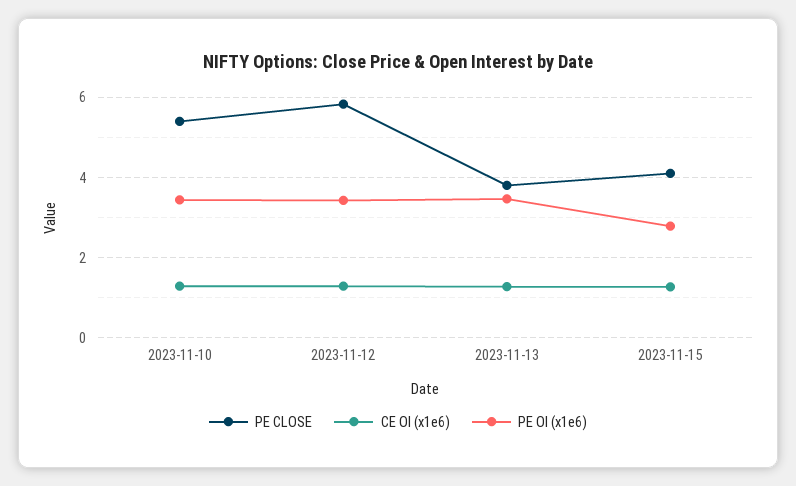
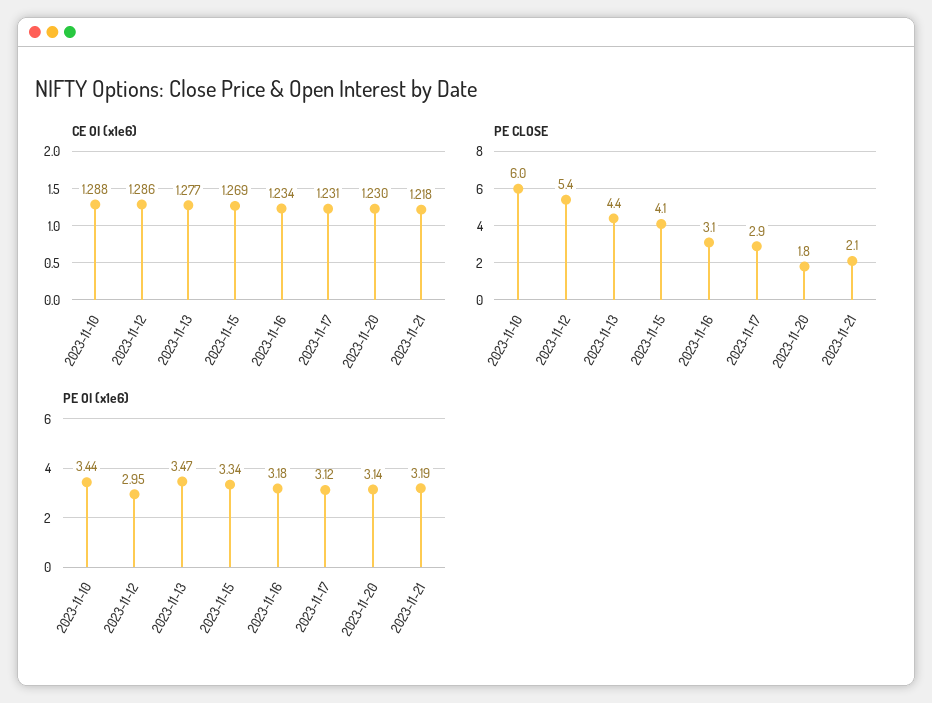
PE CLOSE, 2023-11-10: 5.4 -> 6
PE CLOSE, 2023-11-12: 5.8 -> 5.4
PE OI (x1e6), 2023-11-12: 3.4 -> 2.95
PE CLOSE, 2023-11-13: 3.8 -> 4.4
PE OI (x1e6), 2023-11-15: 2.8 -> 3.34
CE OI (x1e6), 2023-11-16: none -> 1.234
CE OI (x1e6), 2023-11-17: none -> 1.231
CE OI (x1e6), 2023-11-20: none -> 1.23
CE OI (x1e6), 2023-11-21: none -> 1.218
PE CLOSE, 2023-11-16: none -> 3.1
PE CLOSE, 2023-11-17: none -> 2.9
PE CLOSE, 2023-11-20: none -> 1.8
PE CLOSE, 2023-11-21: none -> 2.1
PE OI (x1e6), 2023-11-16: none -> 3.18
PE OI (x1e6), 2023-11-17: none -> 3.12
PE OI (x1e6), 2023-11-20: none -> 3.14
PE OI (x1e6), 2023-11-21: none -> 3.19

